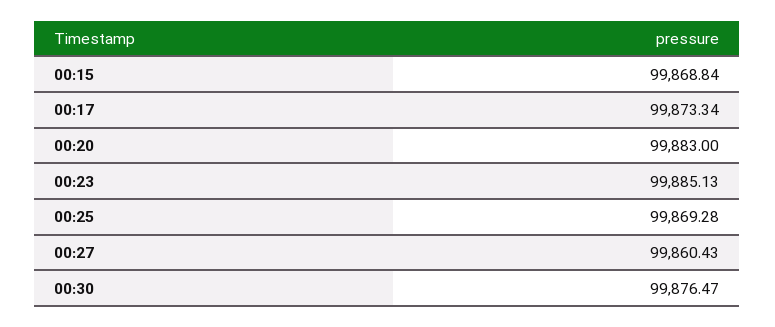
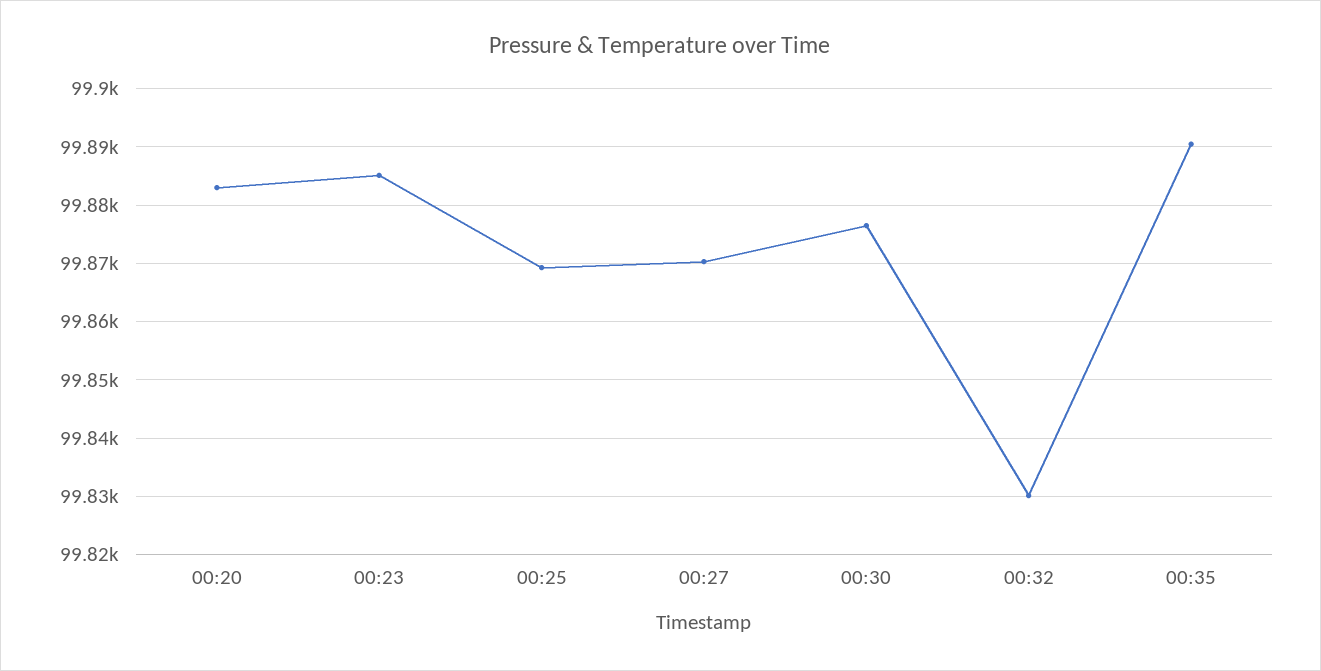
00:15: 99868.84 -> none
00:17: 99873.34 -> none
00:27: 99860.43 -> 99870
00:32: none -> 99830
00:35: none -> 99890

